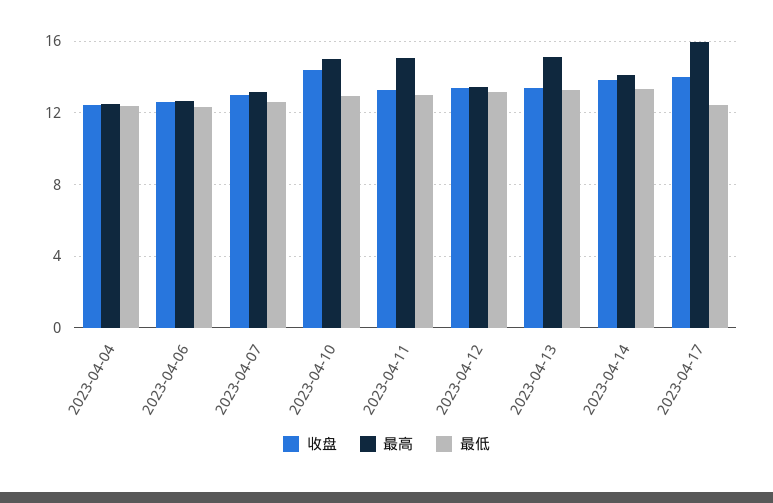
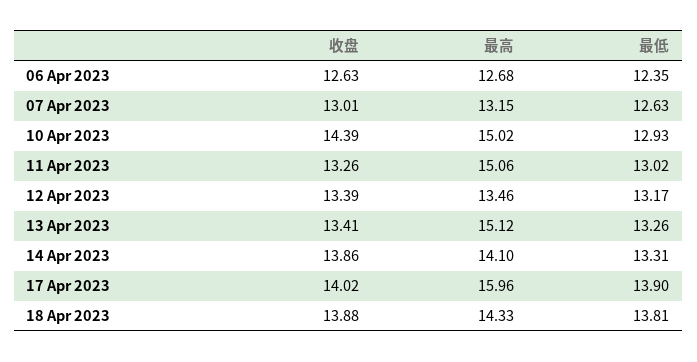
收盘, 2023-04-04: 12.5 -> none
最高, 2023-04-04: 12.5 -> none
最低, 2023-04-04: 12.5 -> none
最低, 2023-04-17: 12.5 -> 13.9
收盘, 18 Apr 2023: none -> 13.88
最高, 18 Apr 2023: none -> 14.33
最低, 18 Apr 2023: none -> 13.81

